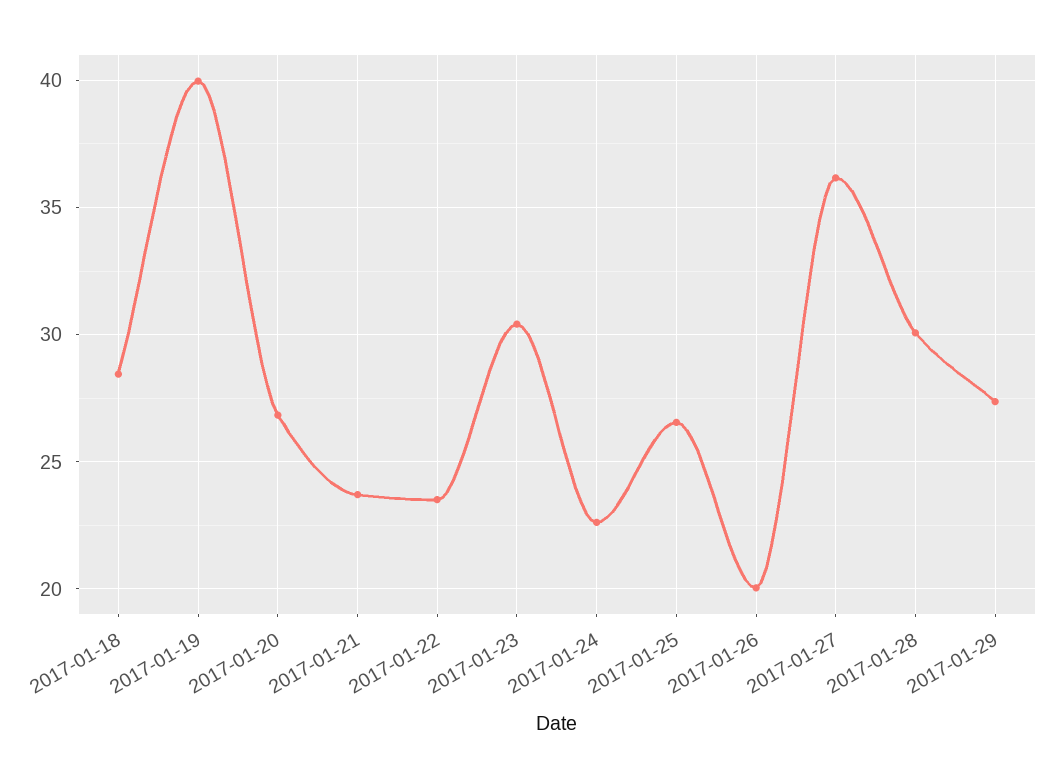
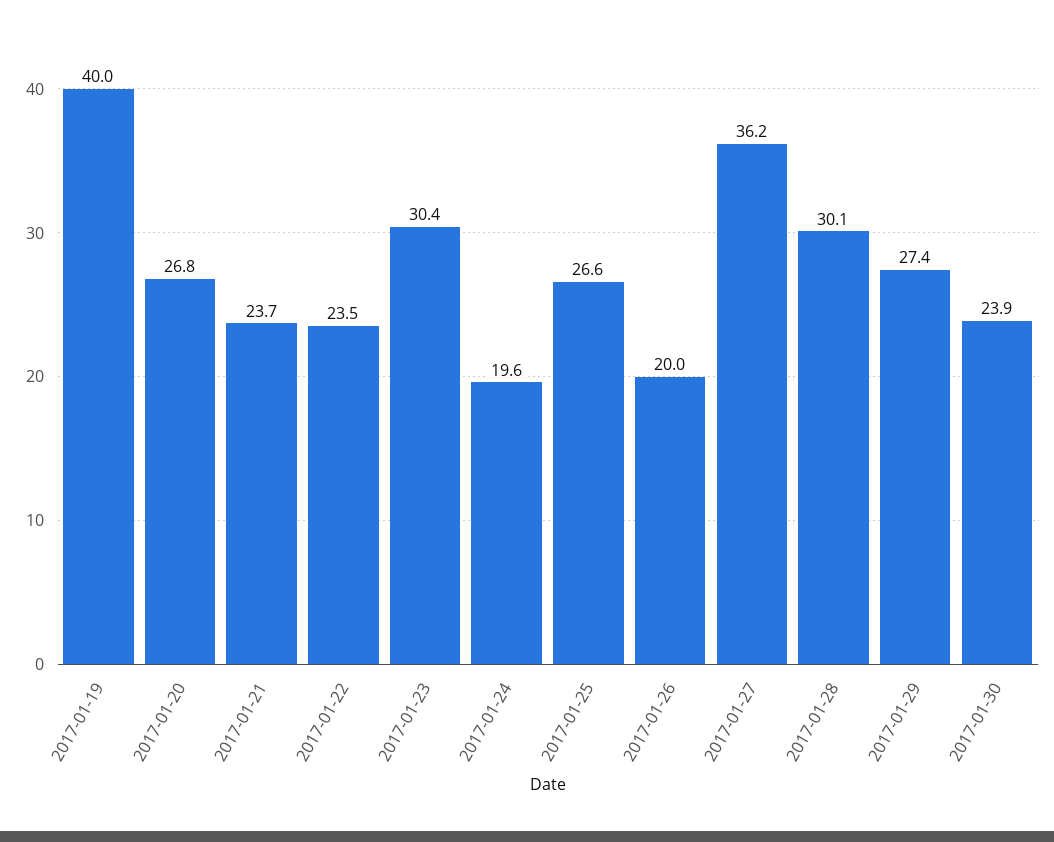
2017-01-18: 28.5 -> none
2017-01-24: 22.5 -> 19.6
2017-01-30: none -> 23.9

